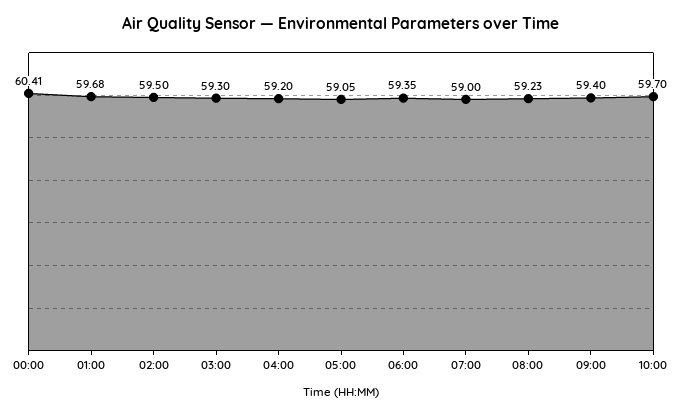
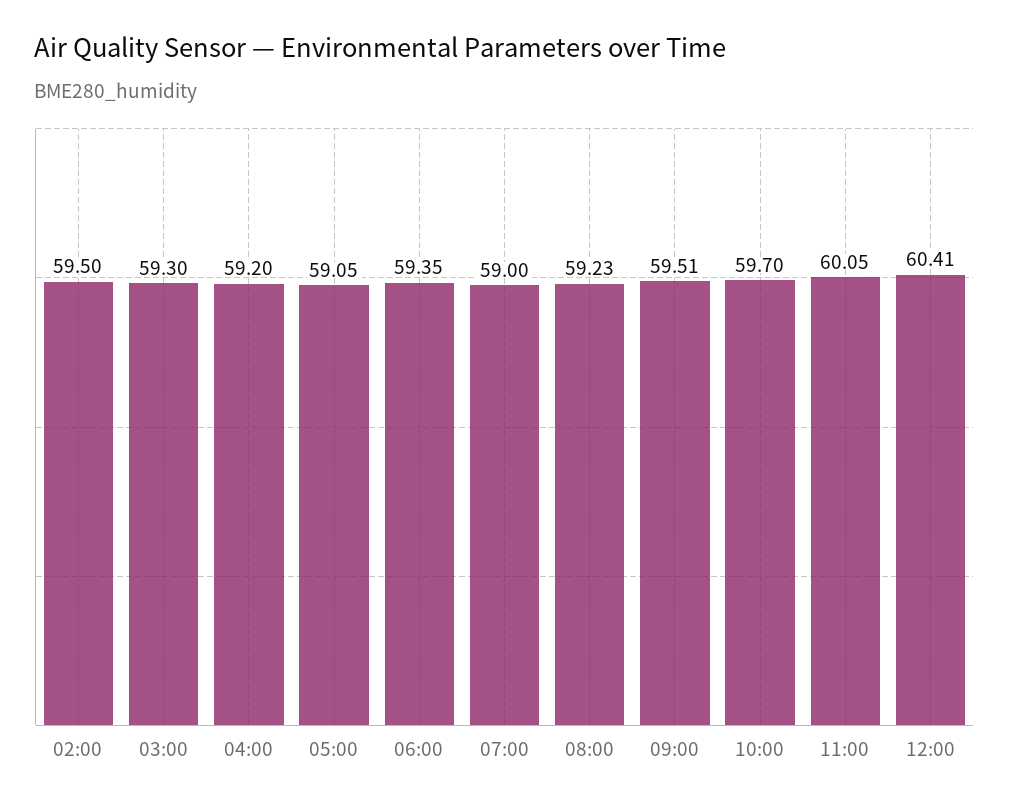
00:00: 60.41 -> none
01:00: 59.68 -> none
09:00: 59.4 -> 59.51
11:00: none -> 60.05
12:00: none -> 60.41

